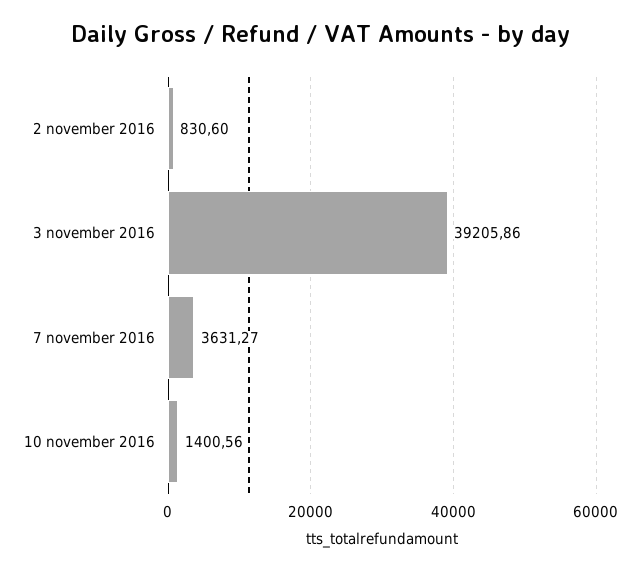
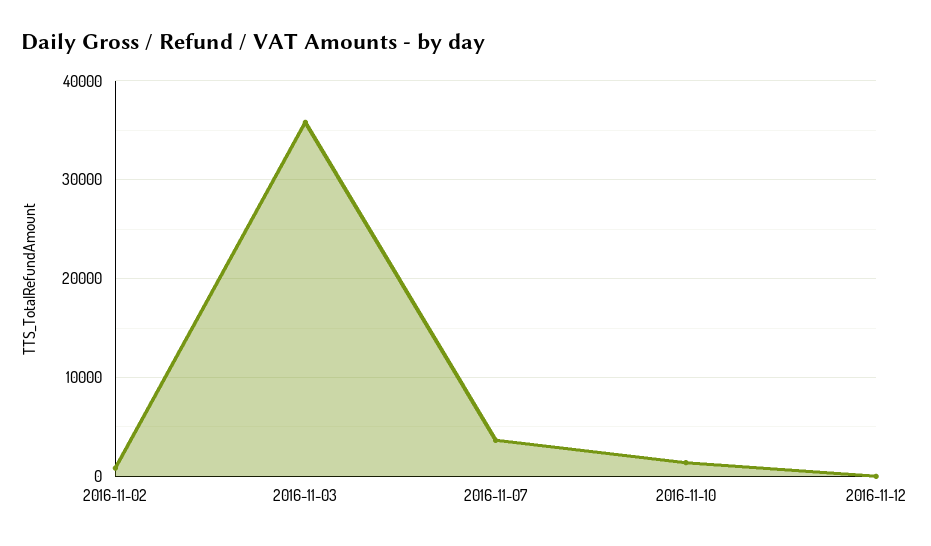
3 november 2016: 39205.86 -> 36000
2016-11-12: none -> 0

